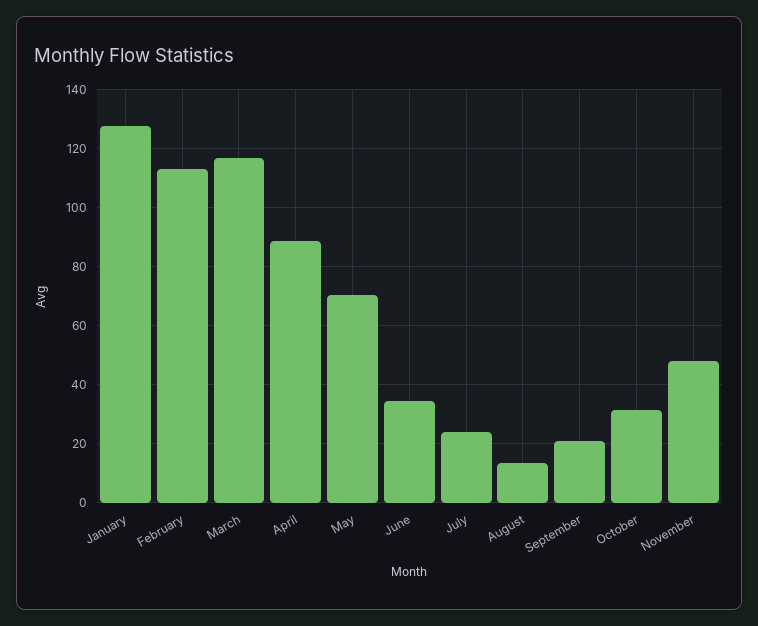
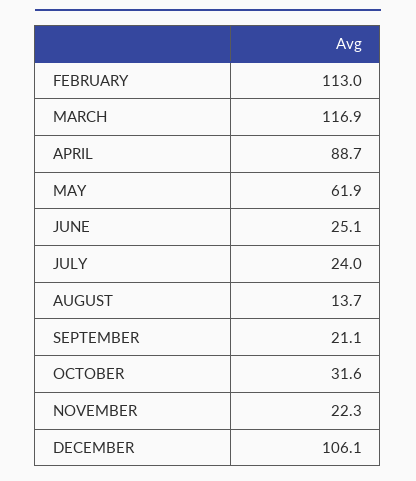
January: 127.5 -> none
May: 70 -> 61.9
June: 35 -> 25.1
November: 47.5 -> 22.3
DECEMBER: none -> 106.1

